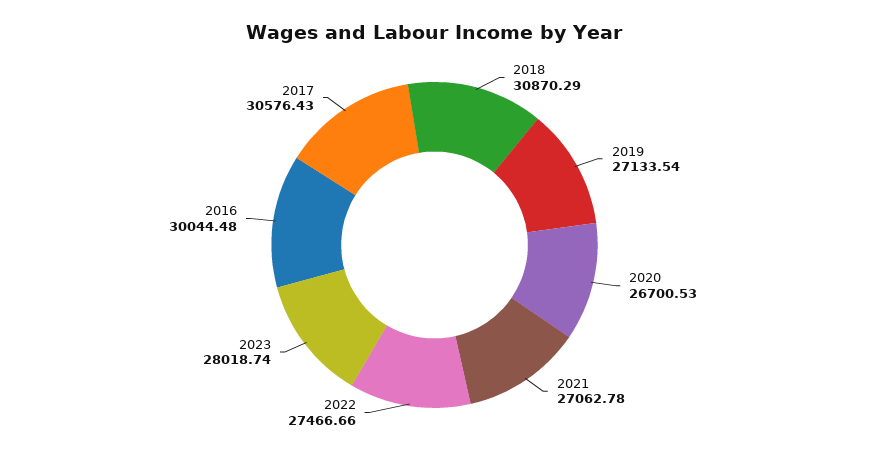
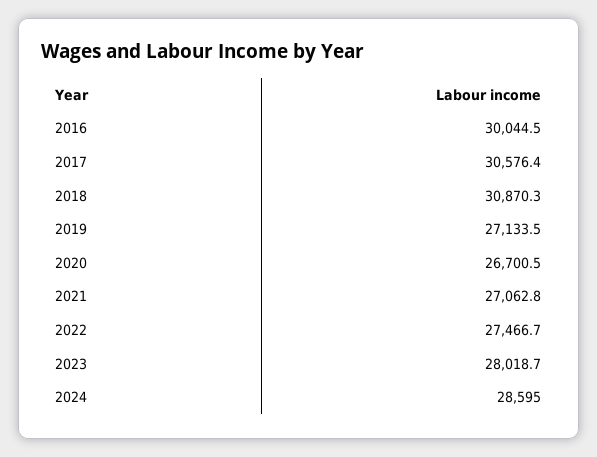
2024: none -> 28595

